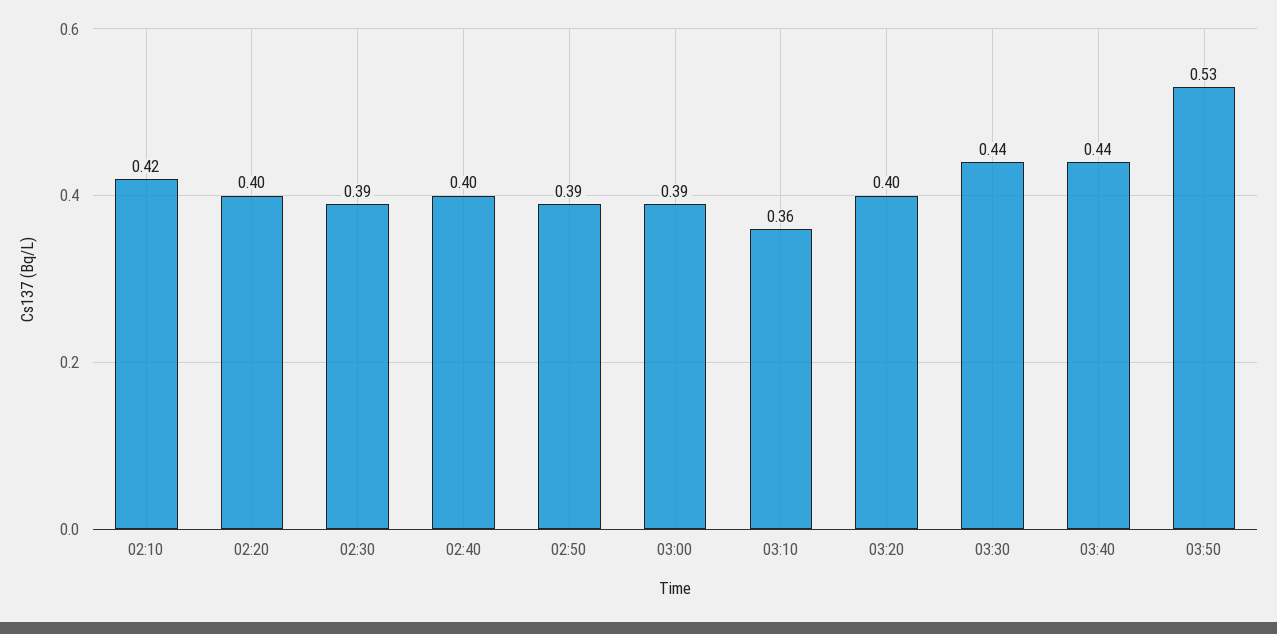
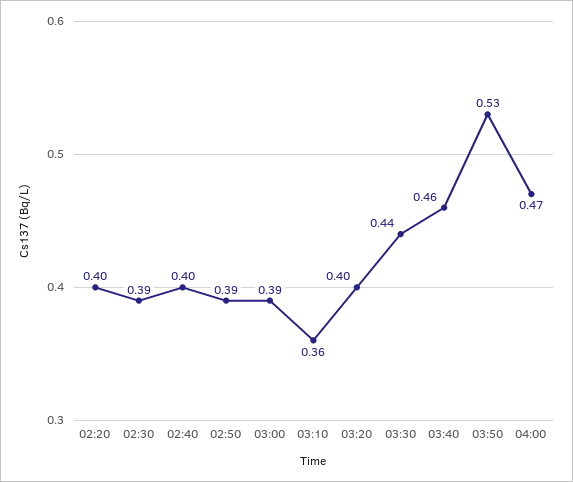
02:10: 0.42 -> none
03:40: 0.44 -> 0.46
04:00: none -> 0.47

